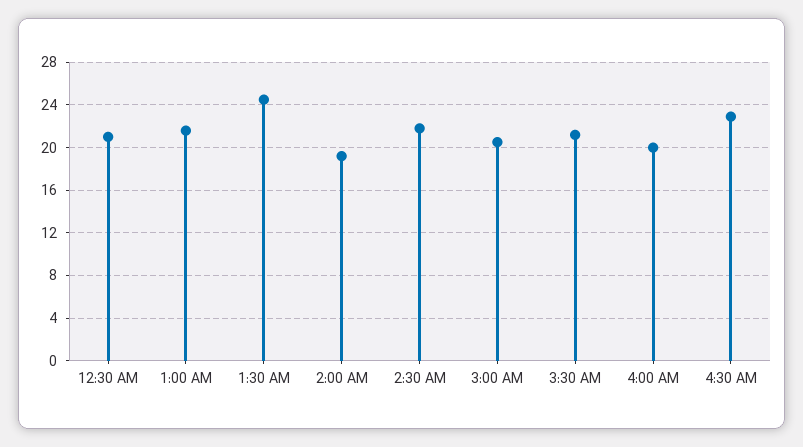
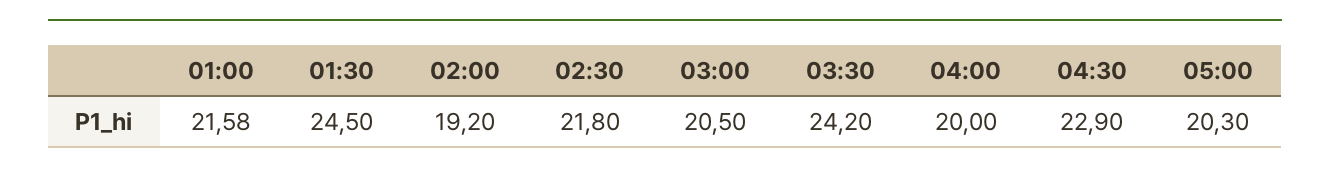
12:30 AM: 21 -> none
3:30 AM: 21 -> 24.2
05:00: none -> 20.3

